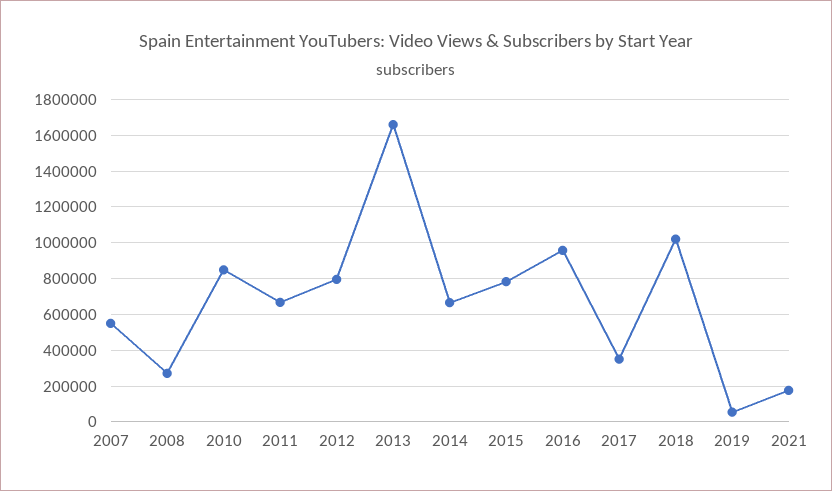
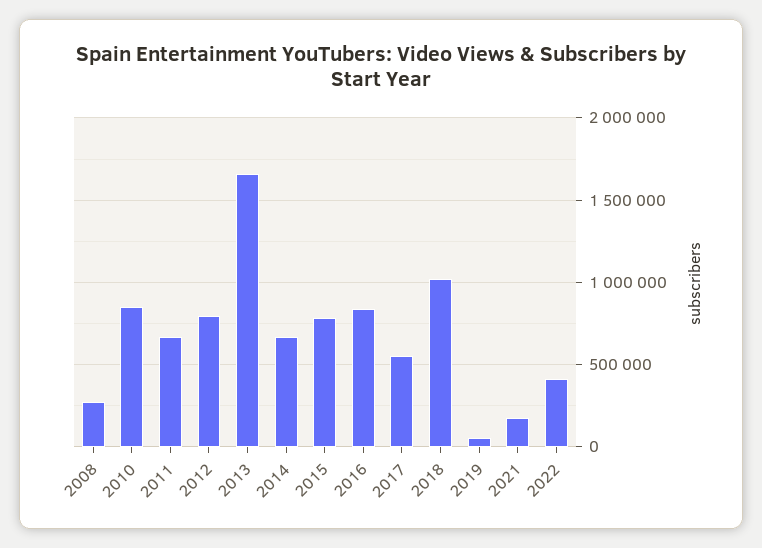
2007: 550000 -> none
2016: 950000 -> 850000
2017: 350000 -> 550000
2022: none -> 400000

